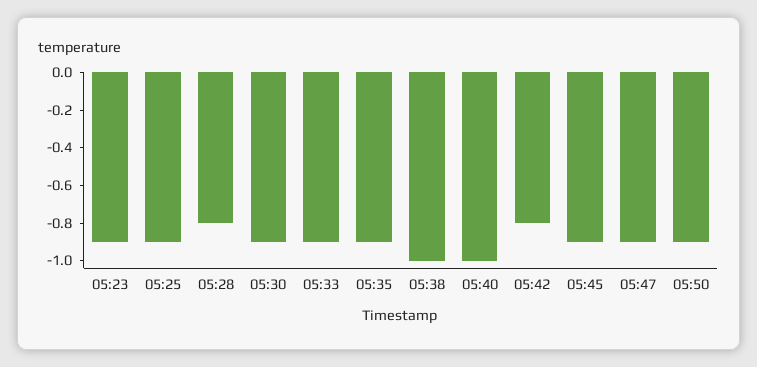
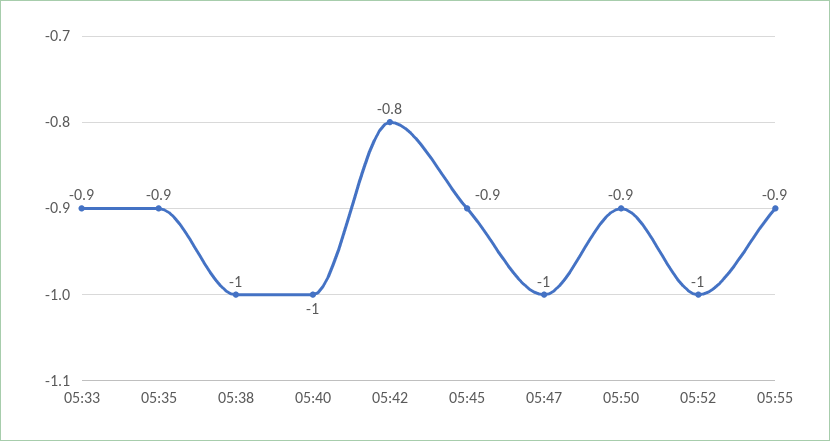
05:23: -0.9 -> none
05:25: -0.9 -> none
05:28: -0.8 -> none
05:30: -0.9 -> none
05:47: -0.9 -> -1
05:52: none -> -1
05:55: none -> -0.9

